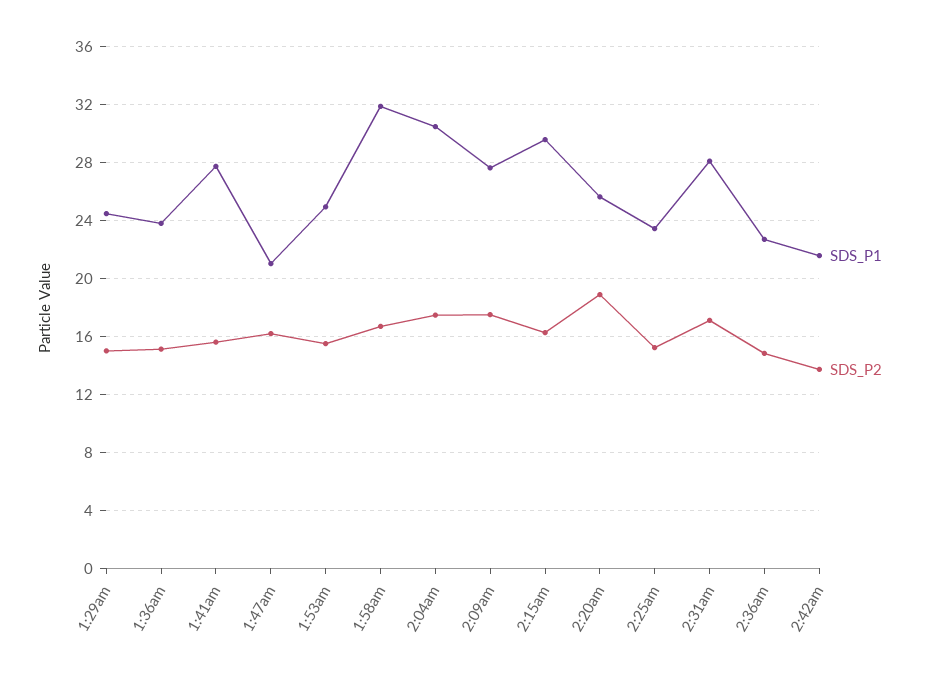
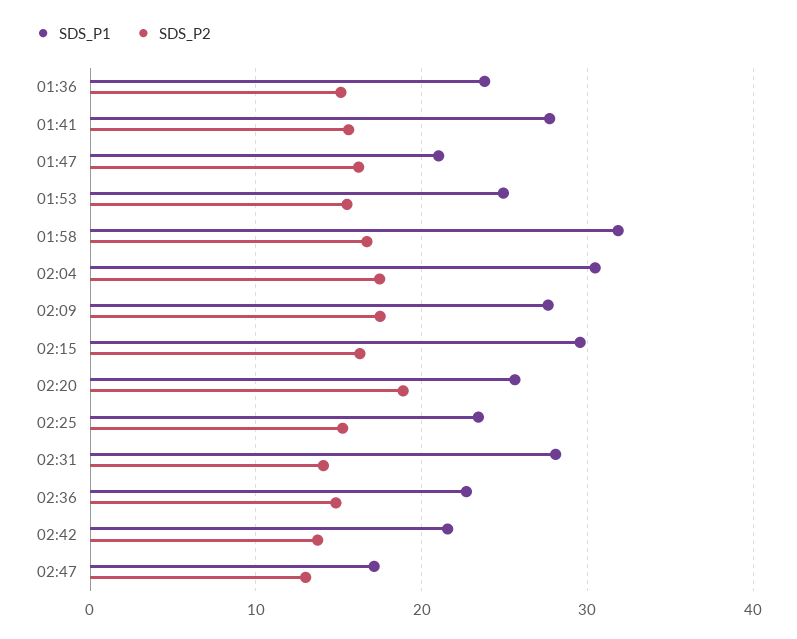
SDS_P1, 1:29am: 24.5 -> none
SDS_P2, 1:29am: 15 -> none
SDS_P2, 2:31am: 17 -> 14
SDS_P1, 02:47: none -> 17
SDS_P2, 02:47: none -> 13

